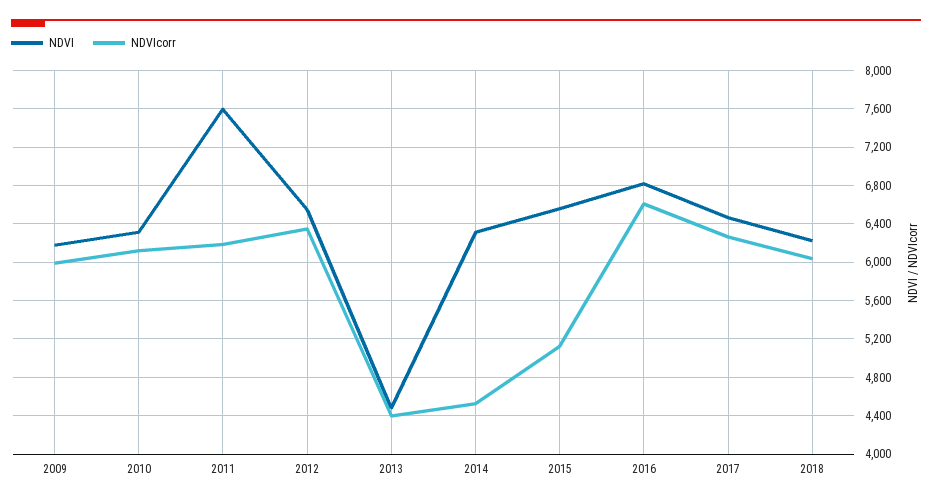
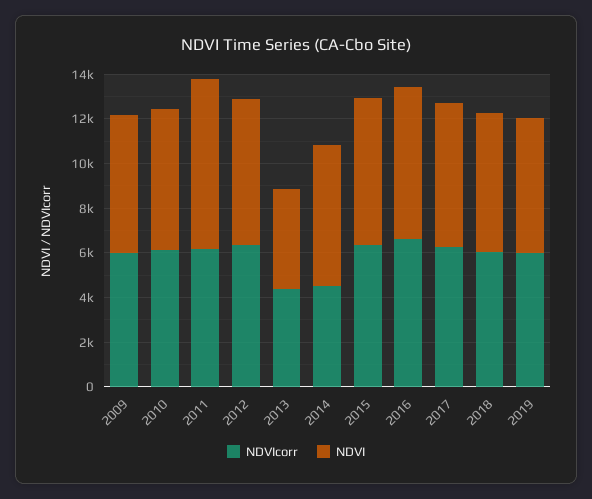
NDVIcorr, 2015: 5100 -> 6500
NDVIcorr, 2019: none -> 6000
NDVI, 2019: none -> 6000

